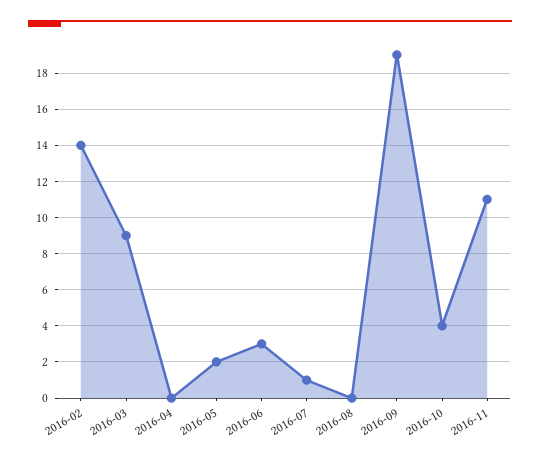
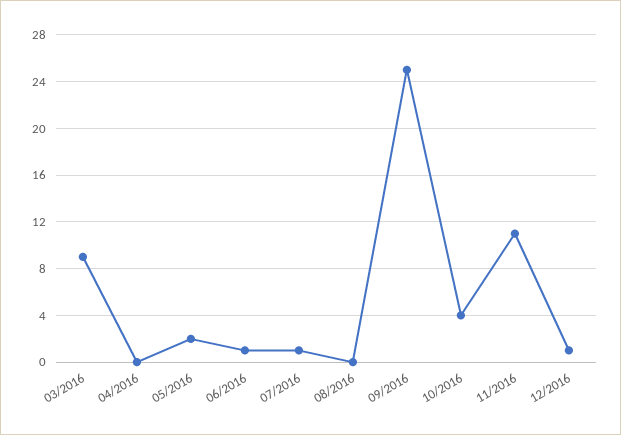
2016-02: 14 -> none
2016-06: 3 -> 1
2016-09: 19 -> 25
12/2016: none -> 1

